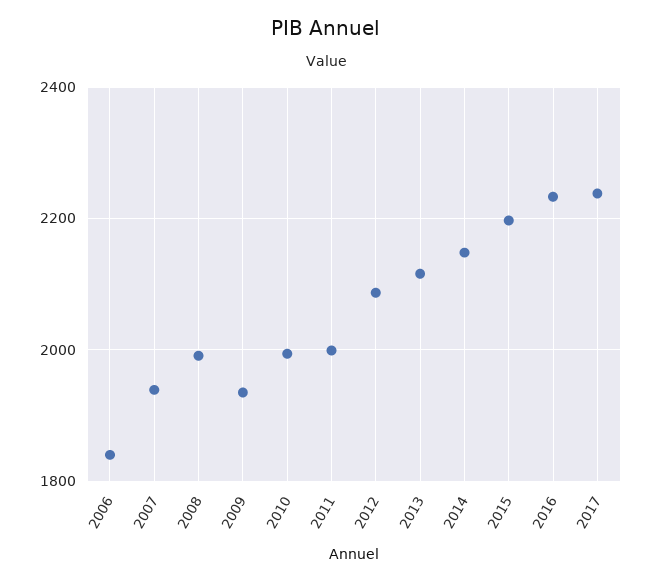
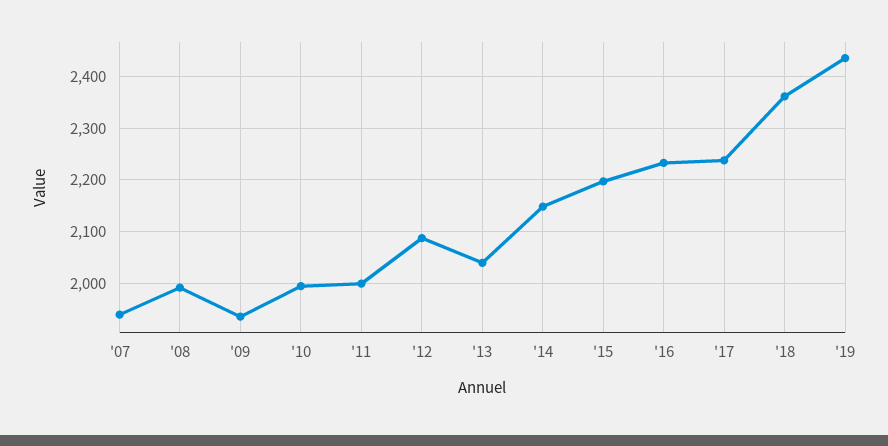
2006: 1840 -> none
2013: 2120 -> 2040
'18: none -> 2360
'19: none -> 2440

